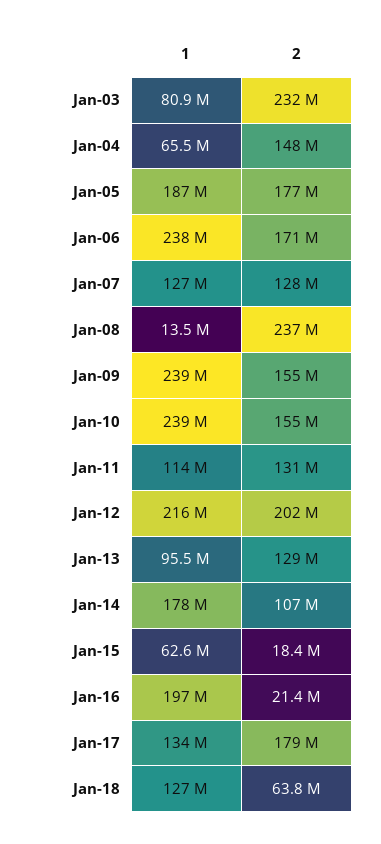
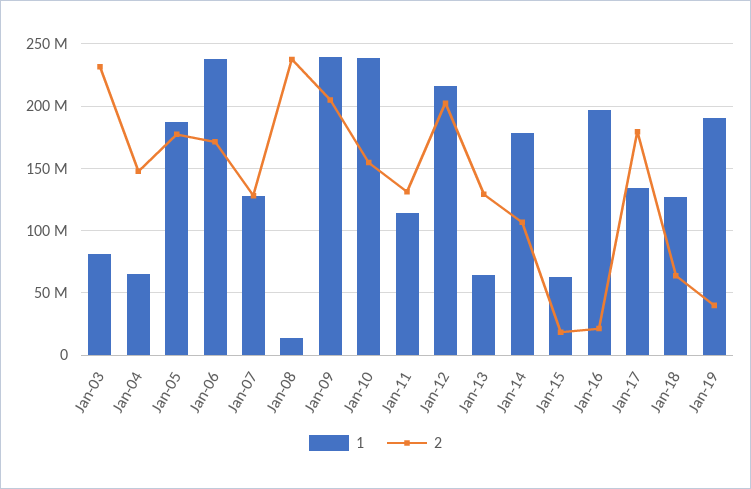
2, Jan-09: 155000000 -> 205000000
1, Jan-13: 95500000 -> 65000000
1, Jan-19: none -> 190000000
2, Jan-19: none -> 40000000

